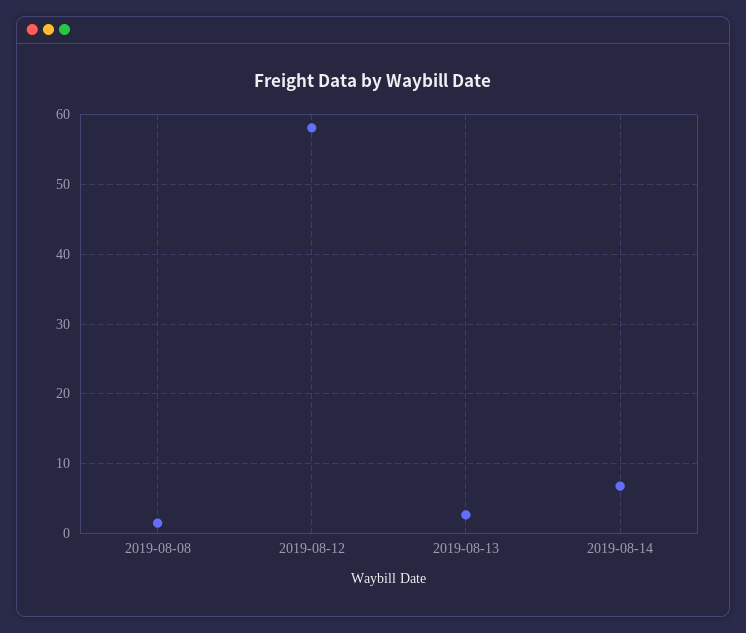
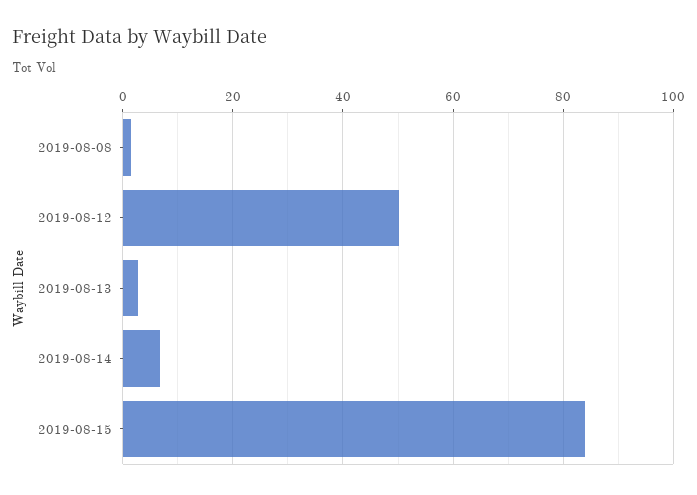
2019-08-12: 58 -> 50
2019-08-15: none -> 84

